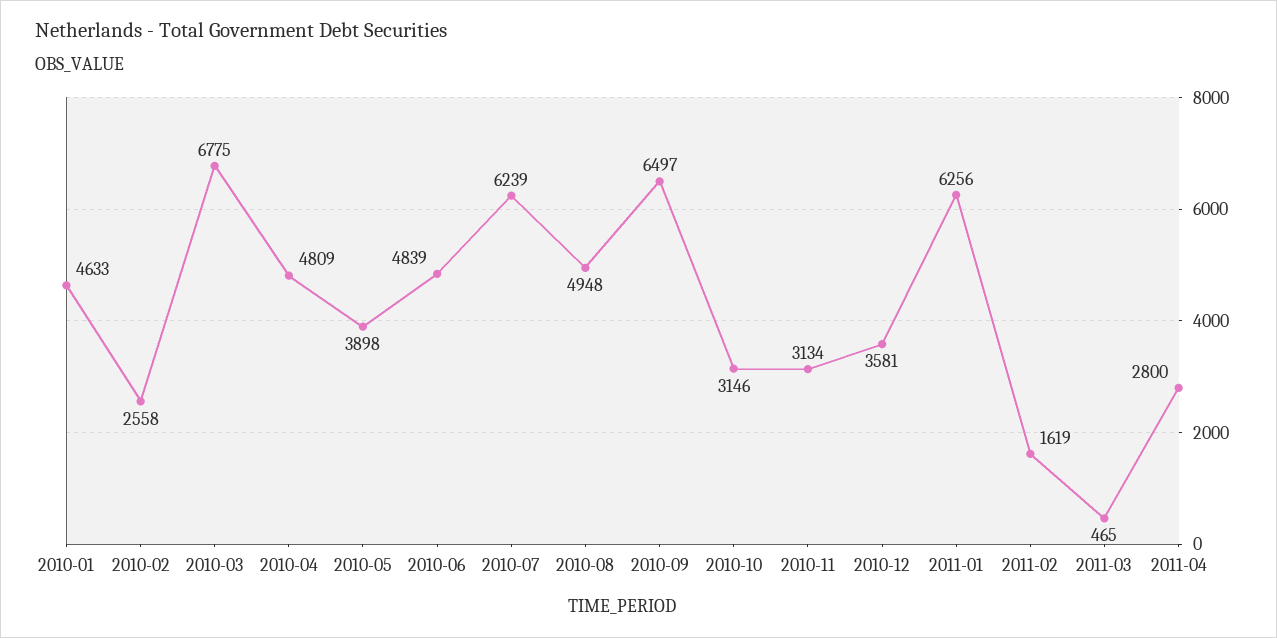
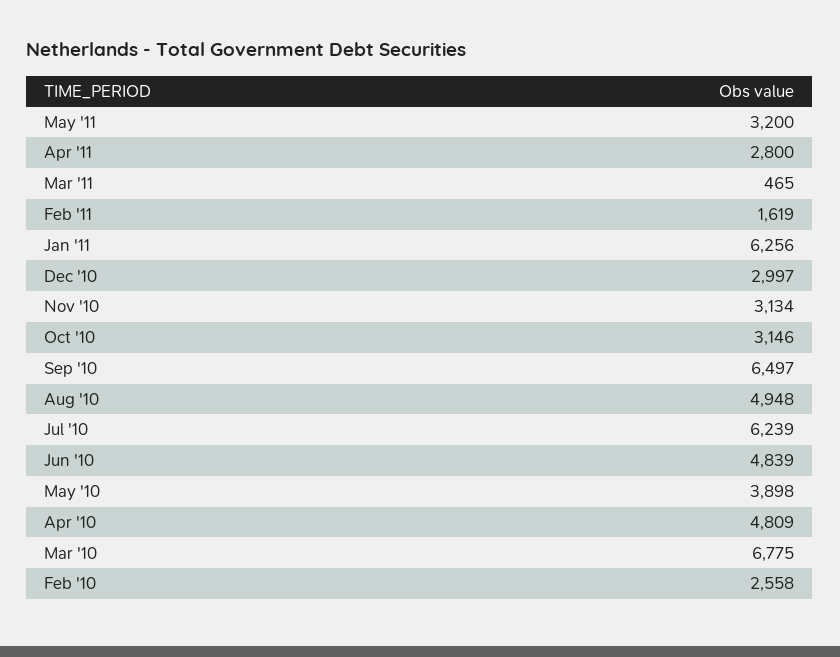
2010-01: 4633 -> none
2010-12: 3581 -> 2997
May '11: none -> 3200

